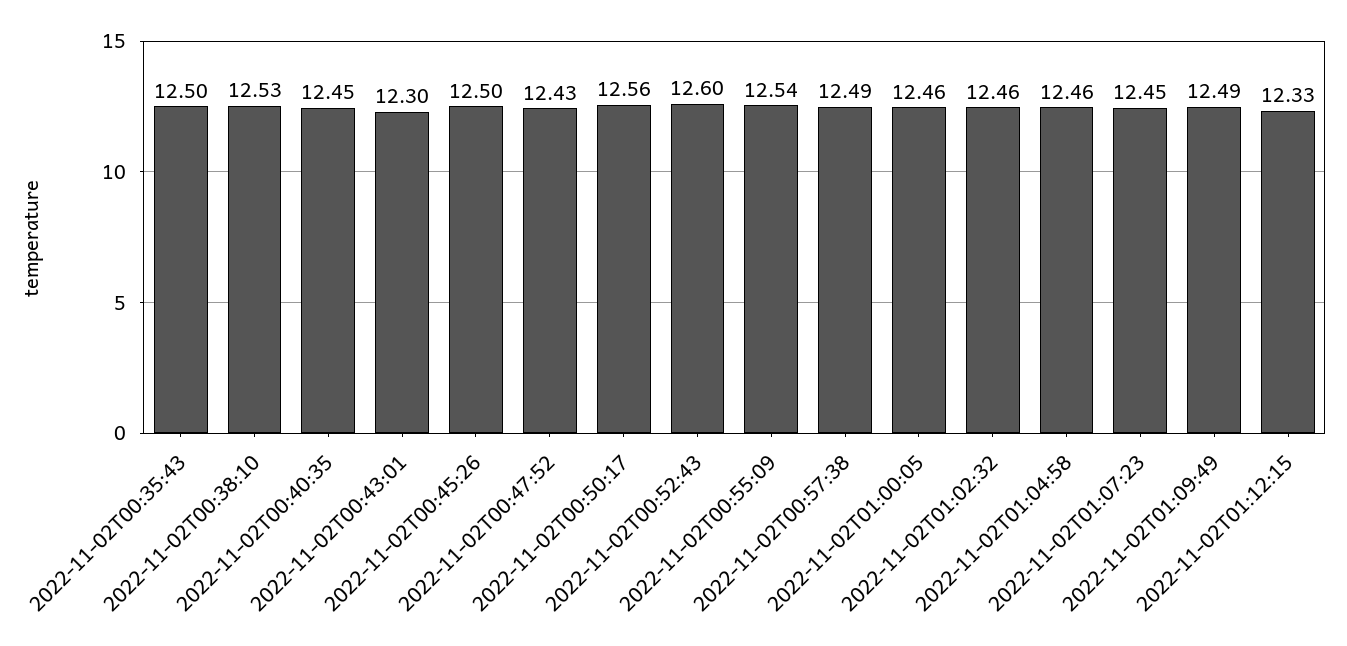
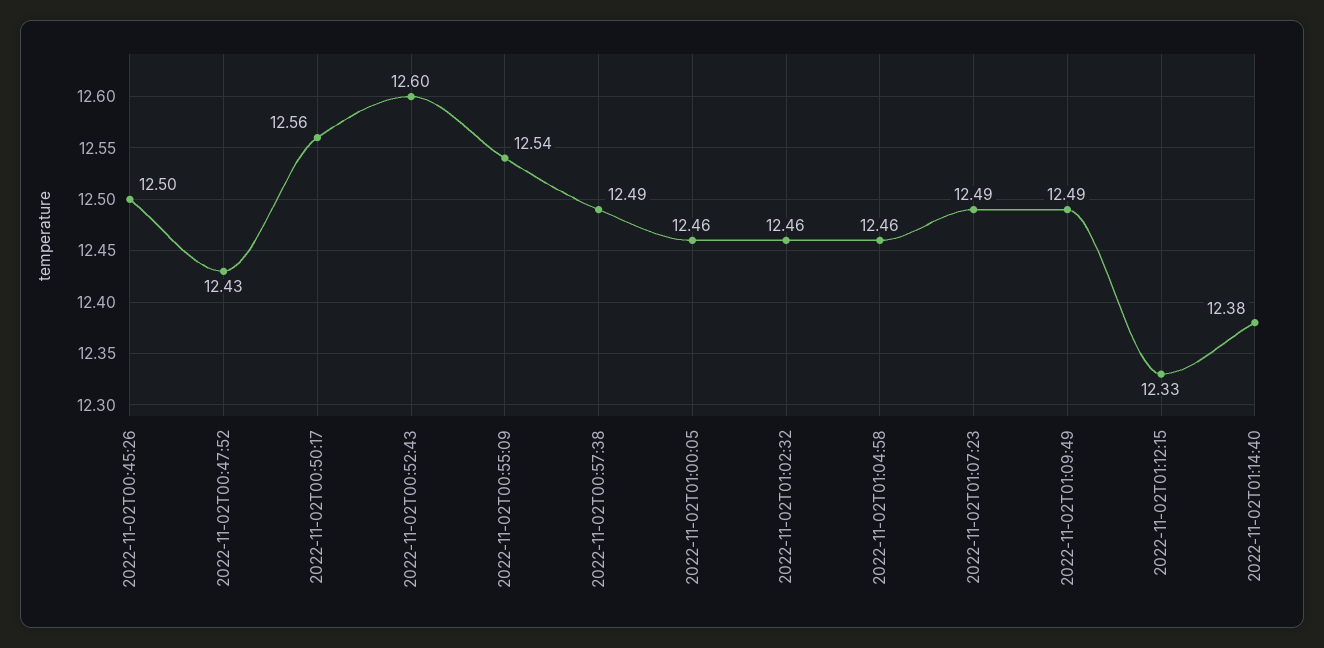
2022-11-02T00:35:43: 12.5 -> none
2022-11-02T00:38:10: 12.53 -> none
2022-11-02T00:40:35: 12.45 -> none
2022-11-02T00:43:01: 12.3 -> none
2022-11-02T01:07:23: 12.45 -> 12.49
2022-11-02T01:14:40: none -> 12.38

